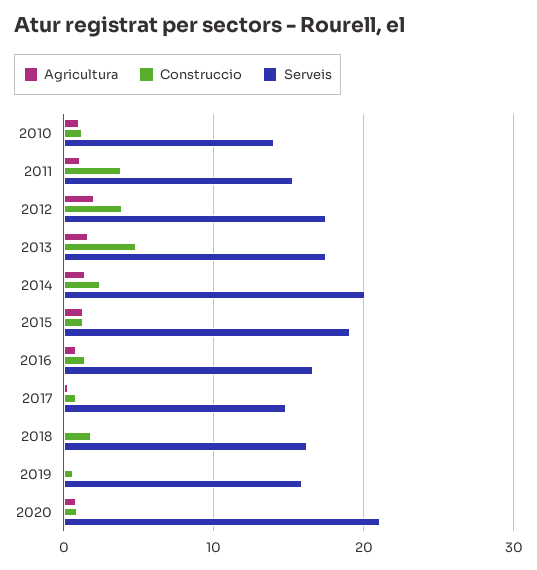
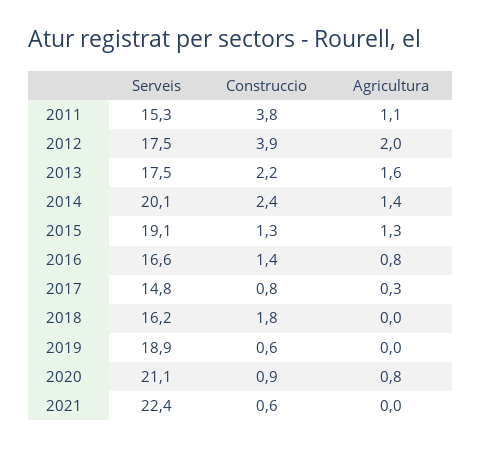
Agricultura, 2010: 1 -> none
Construccio, 2010: 1 -> none
Serveis, 2010: 14 -> none
Construccio, 2013: 5 -> 2.2
Serveis, 2019: 16 -> 18.9
Serveis, 2021: none -> 22.4
Construccio, 2021: none -> 0.6
Agricultura, 2021: none -> 0

